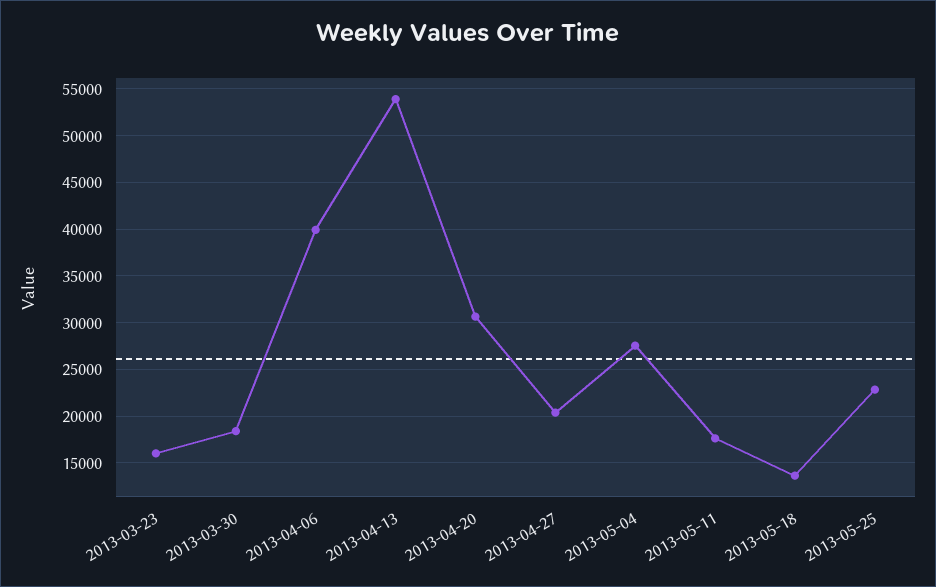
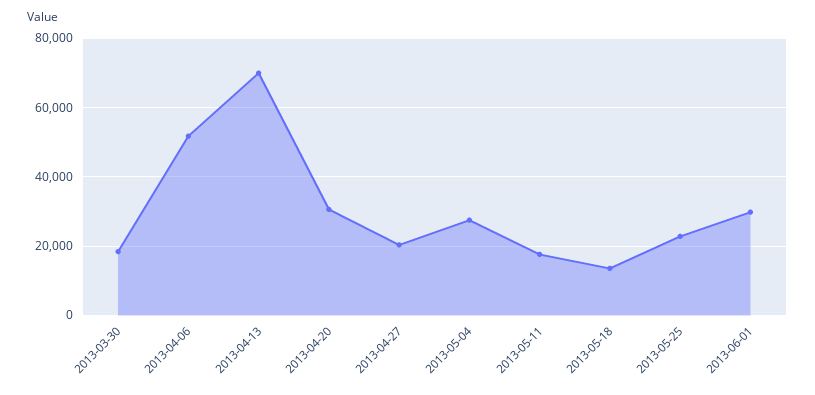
2013-03-23: 16000 -> none
2013-04-06: 40000 -> 52000
2013-04-13: 54000 -> 70000
2013-06-01: none -> 30000

